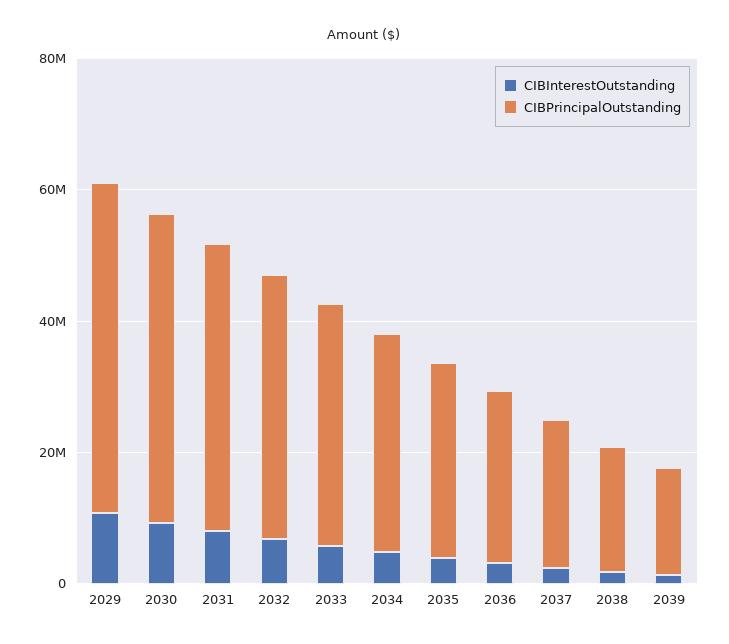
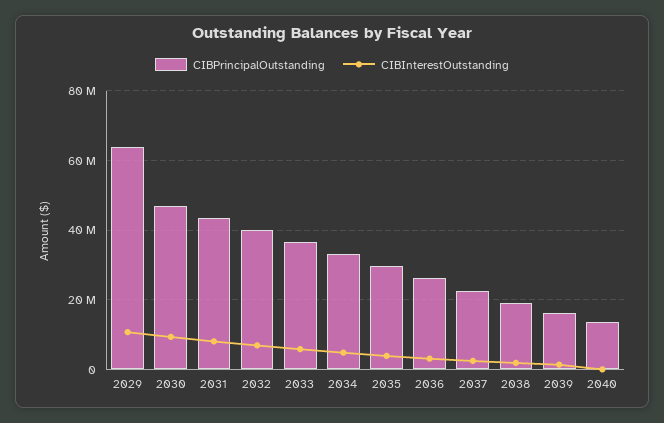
CIBPrincipalOutstanding, 2029: 50000000 -> 64000000
CIBPrincipalOutstanding, 2040: none -> 14000000
CIBInterestOutstanding, 2040: none -> 0

